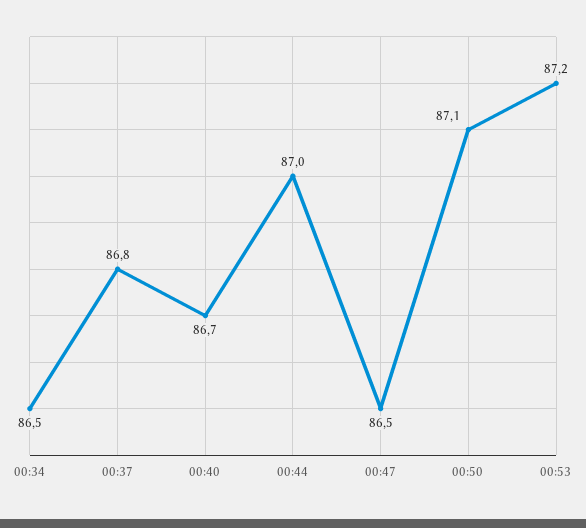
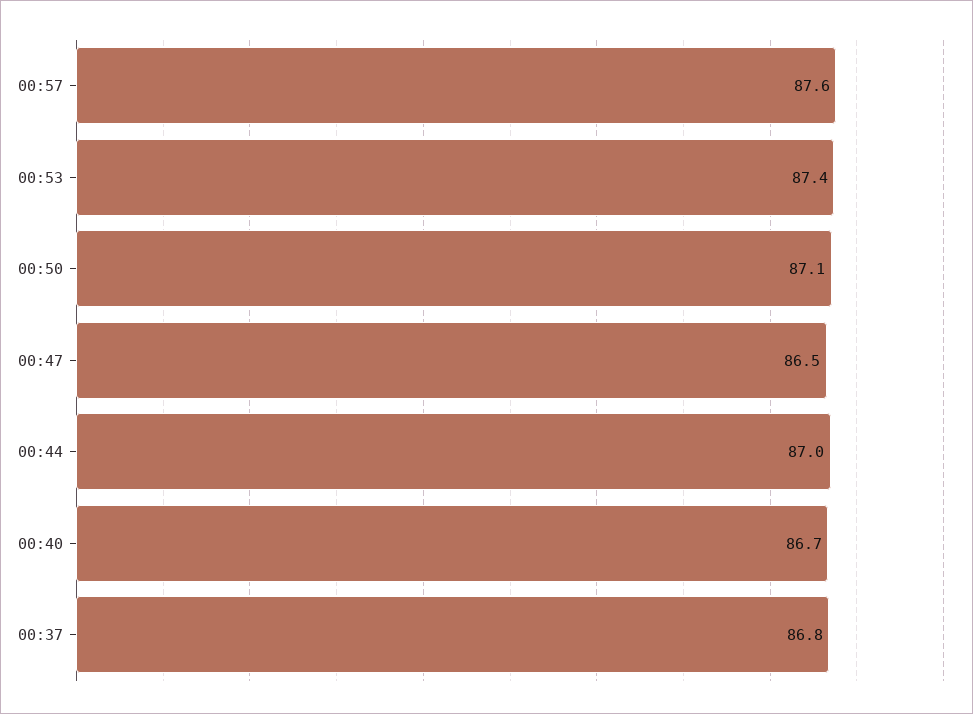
00:34: 86.5 -> none
00:53: 87.2 -> 87.4
00:57: none -> 87.6

